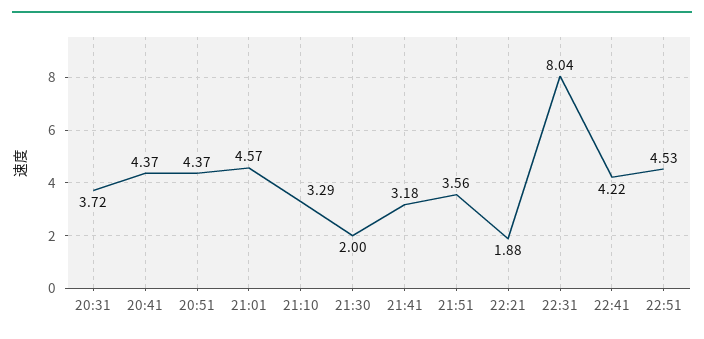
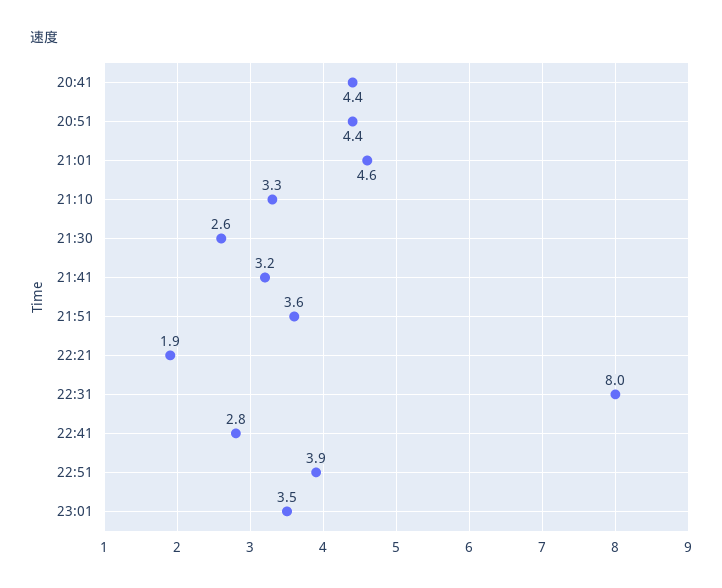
20:31: 3.72 -> none
21:30: 2 -> 2.6
22:41: 4.22 -> 2.8
22:51: 4.53 -> 3.9
23:01: none -> 3.5

